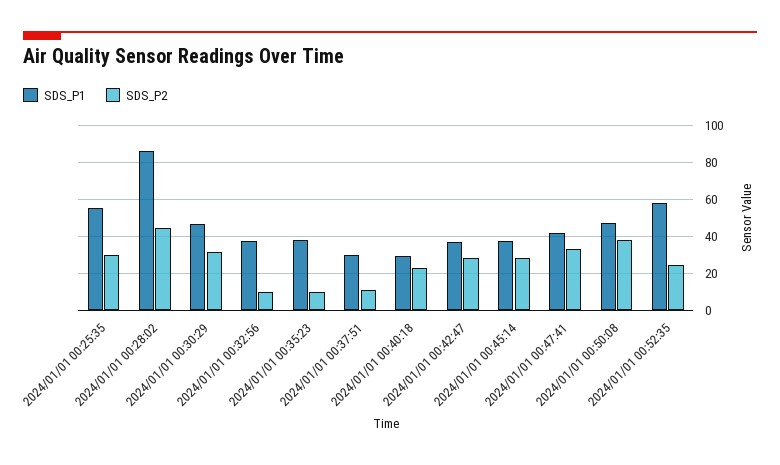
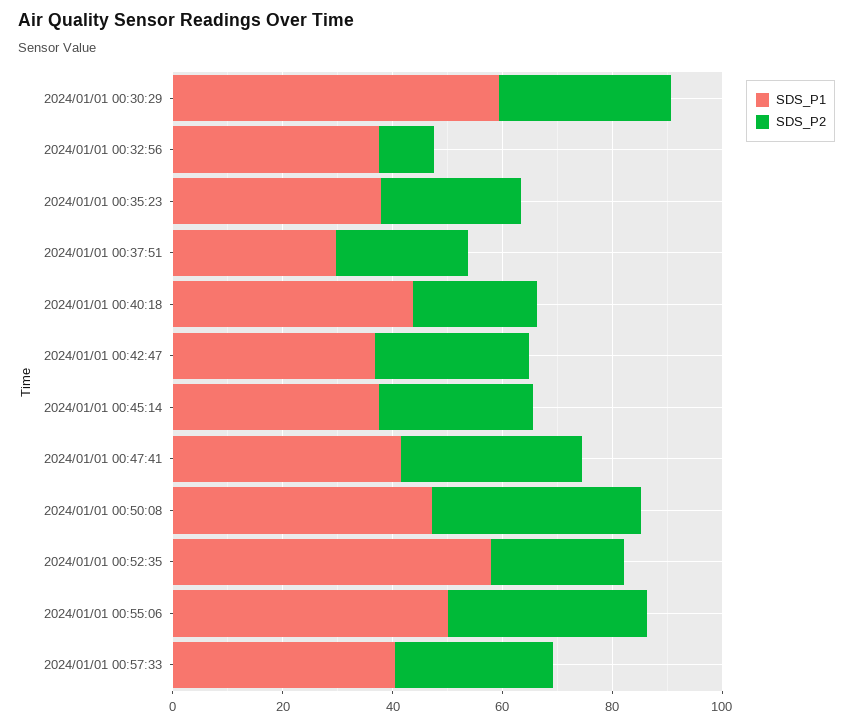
SDS_P1, 2024/01/01 00:25:35: 55 -> none
SDS_P2, 2024/01/01 00:25:35: 30 -> none
SDS_P1, 2024/01/01 00:28:02: 85 -> none
SDS_P2, 2024/01/01 00:28:02: 45 -> none
SDS_P1, 2024/01/01 00:30:29: 45 -> 60
SDS_P2, 2024/01/01 00:35:23: 10 -> 25
SDS_P2, 2024/01/01 00:37:51: 10 -> 25
SDS_P1, 2024/01/01 00:40:18: 30 -> 45
SDS_P1, 2024/01/01 00:55:06: none -> 50
SDS_P2, 2024/01/01 00:55:06: none -> 35
SDS_P1, 2024/01/01 00:57:33: none -> 40
SDS_P2, 2024/01/01 00:57:33: none -> 30

